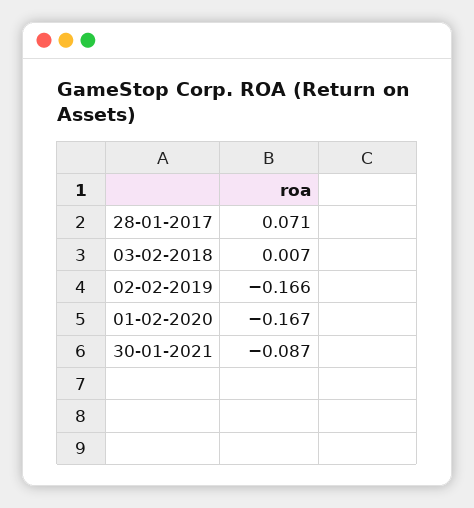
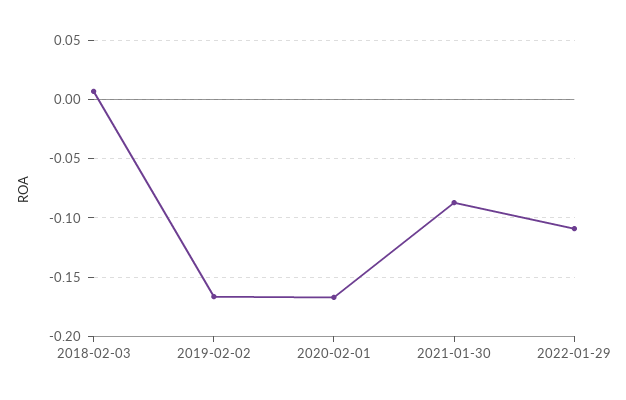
28-01-2017: 0.071 -> none
2022-01-29: none -> -0.11

